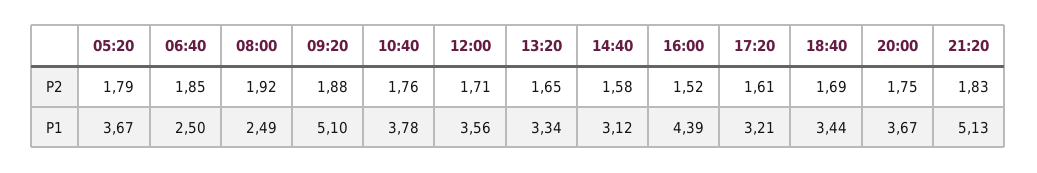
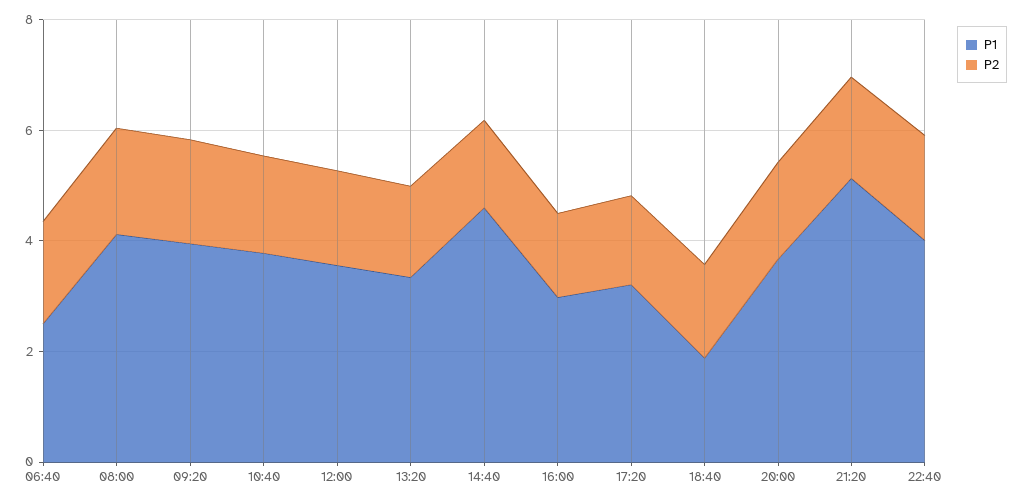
P2, 05:20: 1.79 -> none
P1, 05:20: 3.67 -> none
P1, 08:00: 2.49 -> 4
P1, 09:20: 5.1 -> 4
P1, 14:40: 3.12 -> 4.5
P1, 16:00: 4.39 -> 3
P1, 18:40: 3.44 -> 2
P1, 22:40: none -> 4
P2, 22:40: none -> 2

